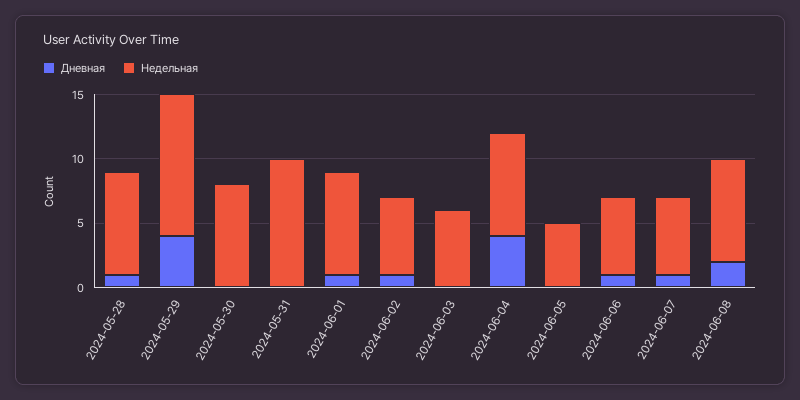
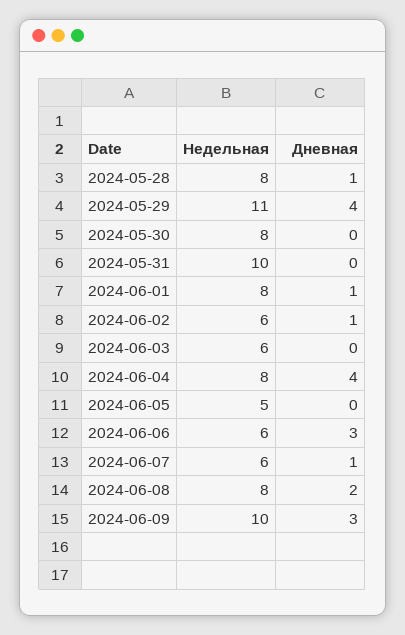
Дневная, 2024-06-06: 1 -> 3
Недельная, 2024-06-09: none -> 10
Дневная, 2024-06-09: none -> 3

